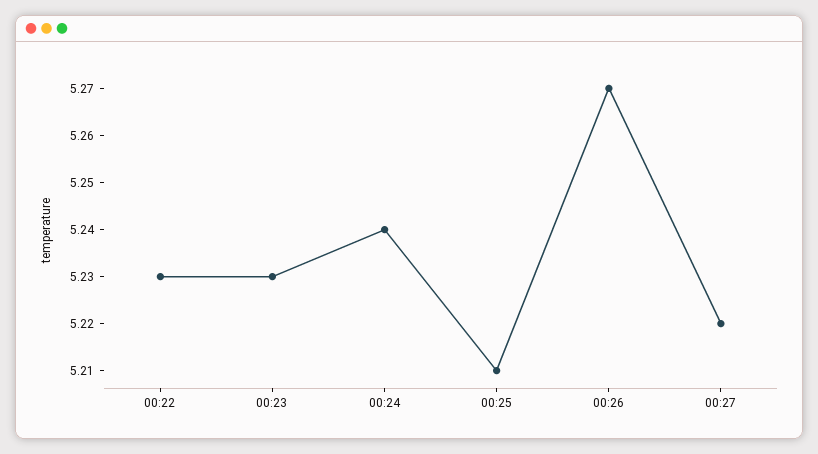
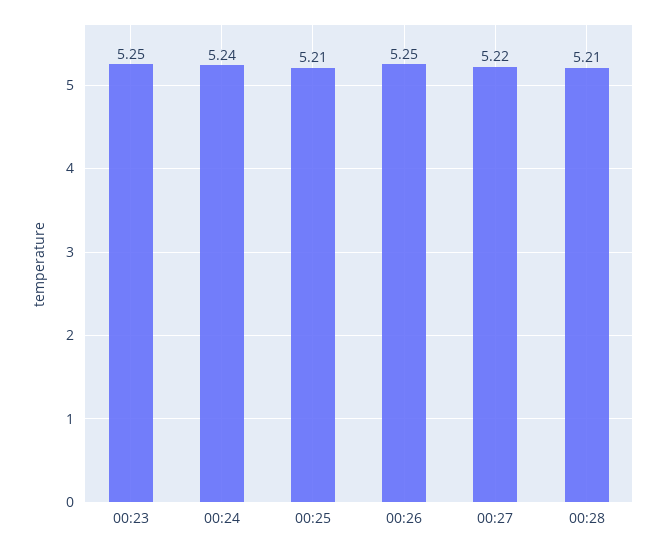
00:22: 5.23 -> none
00:23: 5.23 -> 5.25
00:26: 5.27 -> 5.25
00:28: none -> 5.21

